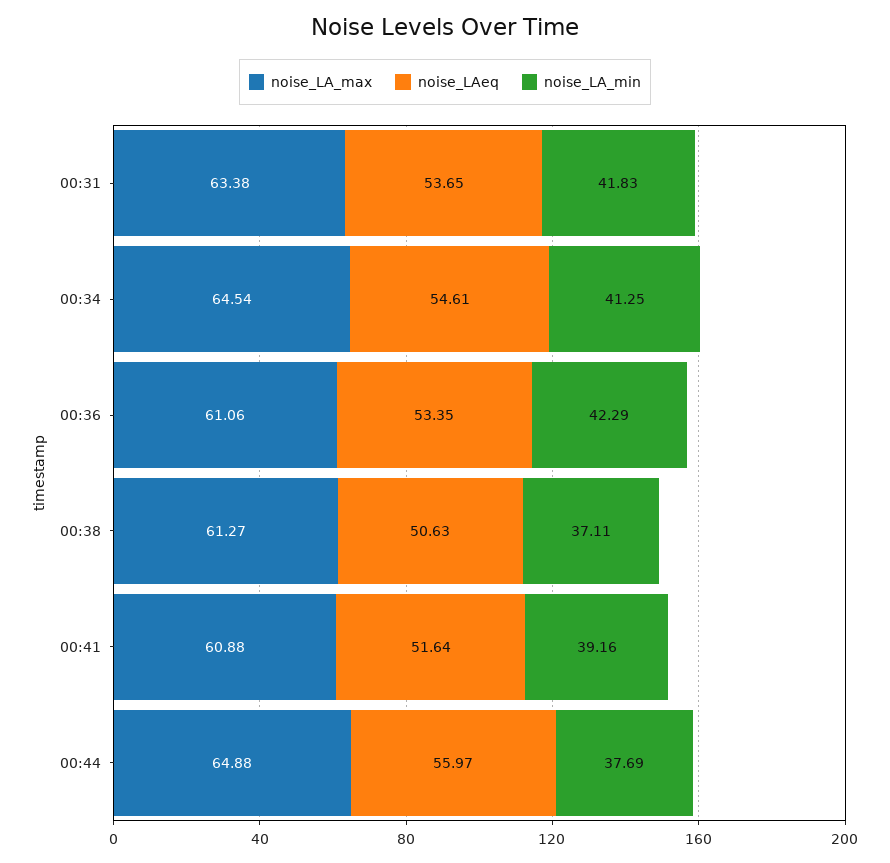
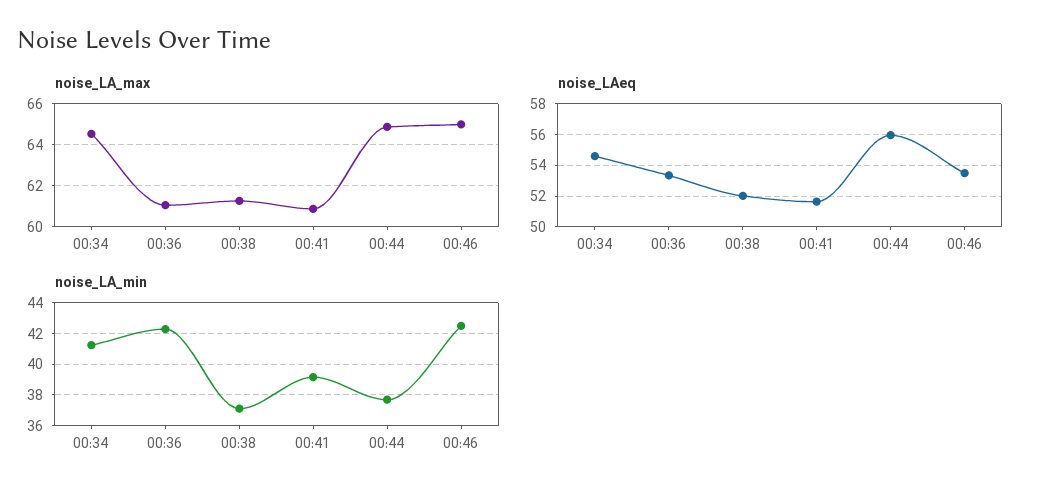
noise_LA_max, 00:31: 63.38 -> none
noise_LAeq, 00:31: 53.65 -> none
noise_LA_min, 00:31: 41.83 -> none
noise_LAeq, 00:38: 50.63 -> 52
noise_LA_max, 00:46: none -> 65
noise_LAeq, 00:46: none -> 53.5
noise_LA_min, 00:46: none -> 42.5

